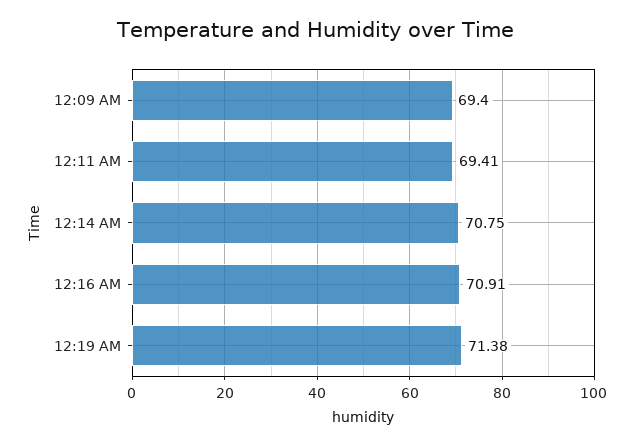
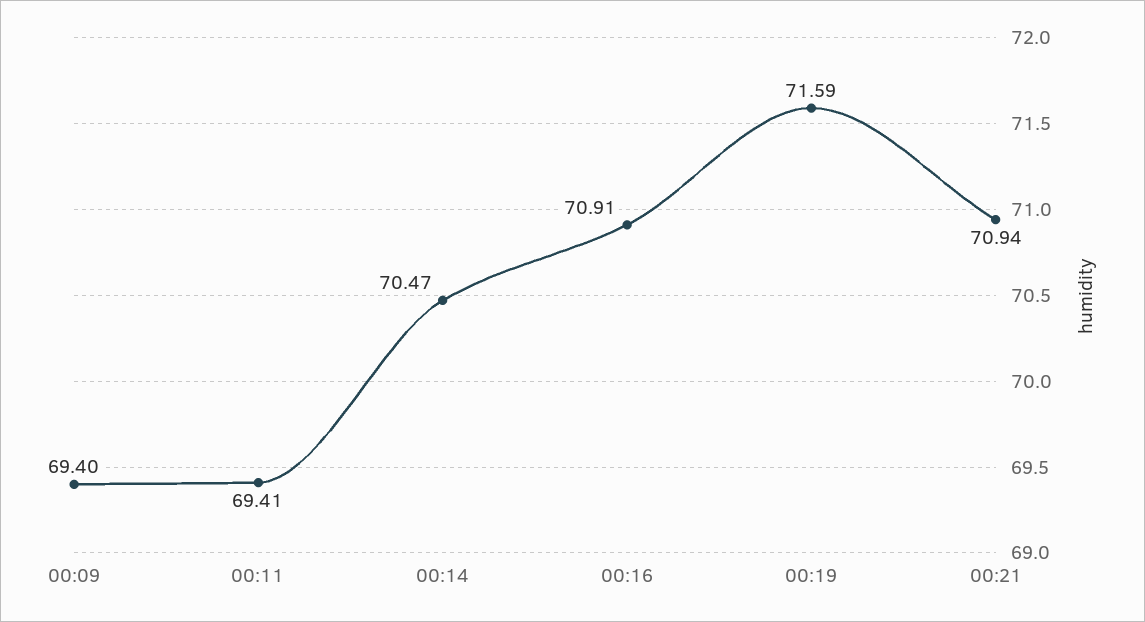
12:14 AM: 70.75 -> 70.47
12:19 AM: 71.38 -> 71.59
00:21: none -> 70.94

